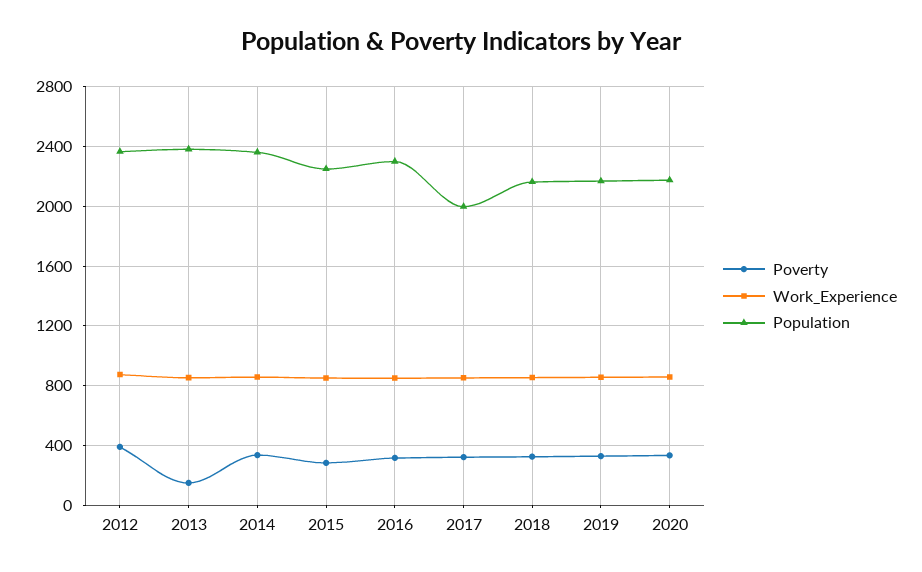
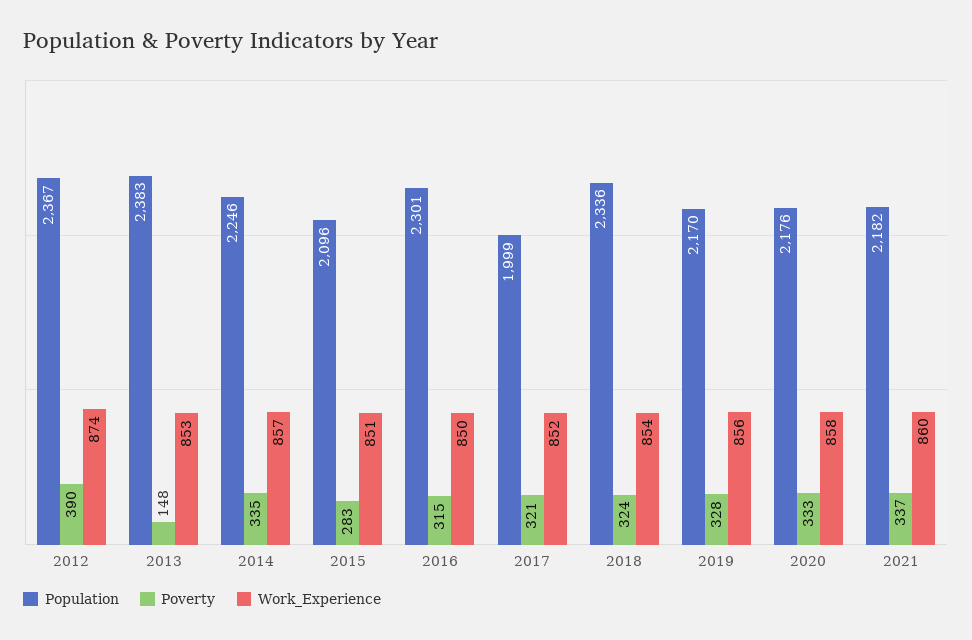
Population, 2014: 2350 -> 2246
Population, 2015: 2250 -> 2096
Population, 2018: 2150 -> 2336
Population, 2021: none -> 2182
Poverty, 2021: none -> 337
Work_Experience, 2021: none -> 860

